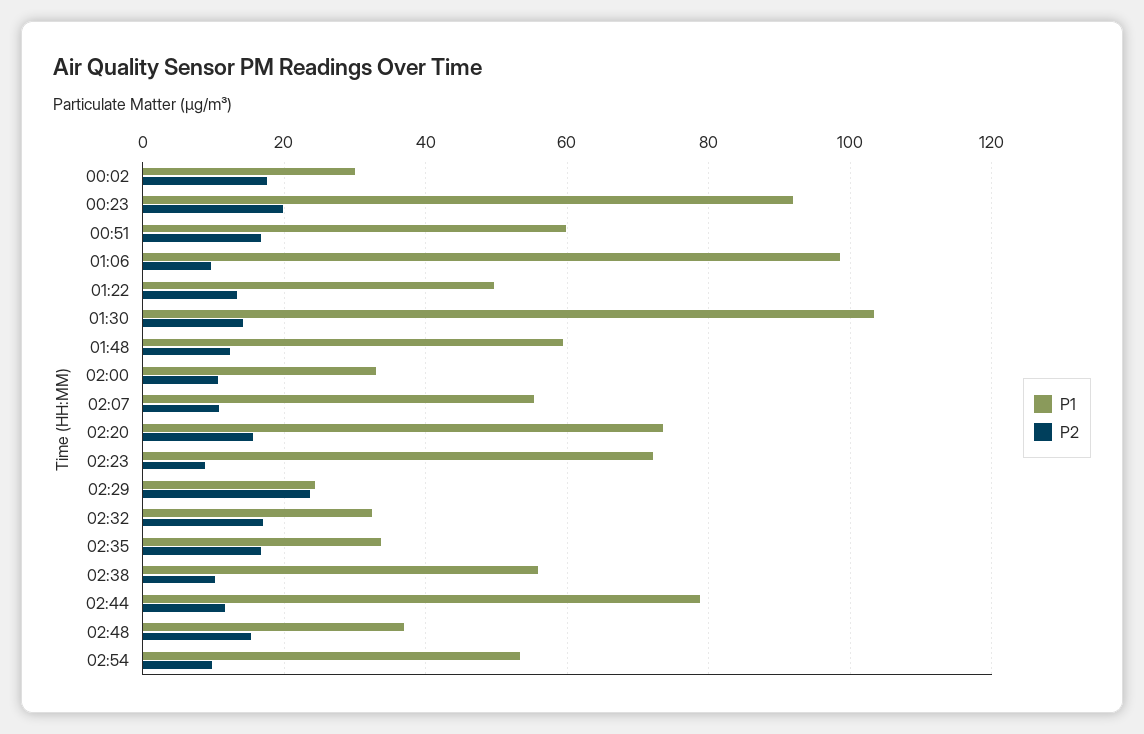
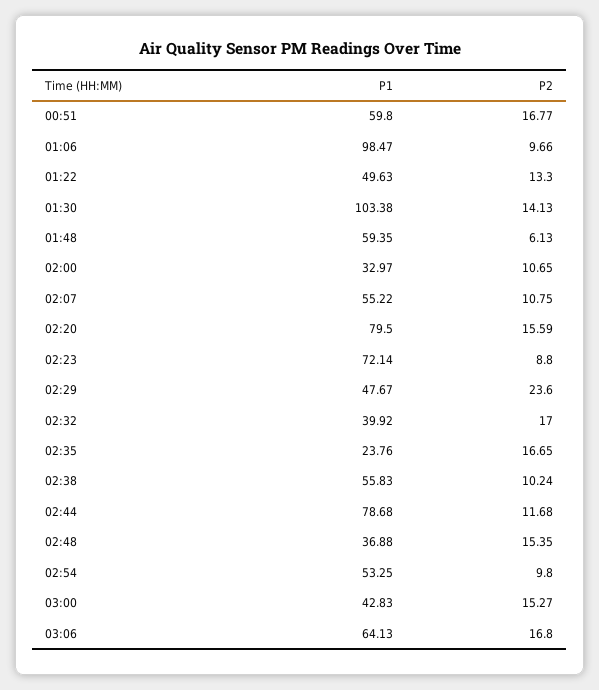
P1, 00:02: 30 -> none
P2, 00:02: 18 -> none
P1, 00:23: 92 -> none
P2, 00:23: 20 -> none
P2, 01:48: 12 -> 6.13
P1, 02:20: 74 -> 79.5
P1, 02:29: 24 -> 47.67
P1, 02:32: 32 -> 39.92
P1, 02:35: 34 -> 23.76
P1, 03:00: none -> 42.83
P2, 03:00: none -> 15.27
P1, 03:06: none -> 64.13
P2, 03:06: none -> 16.8

